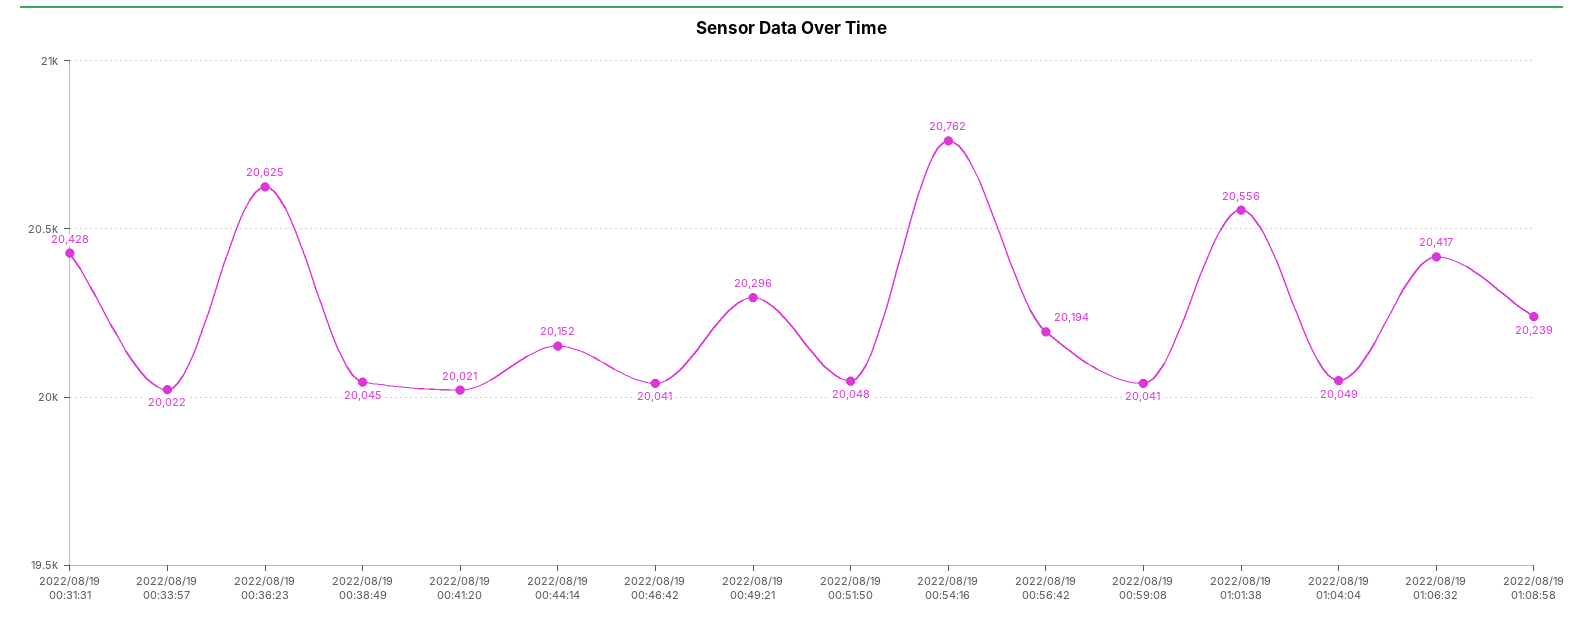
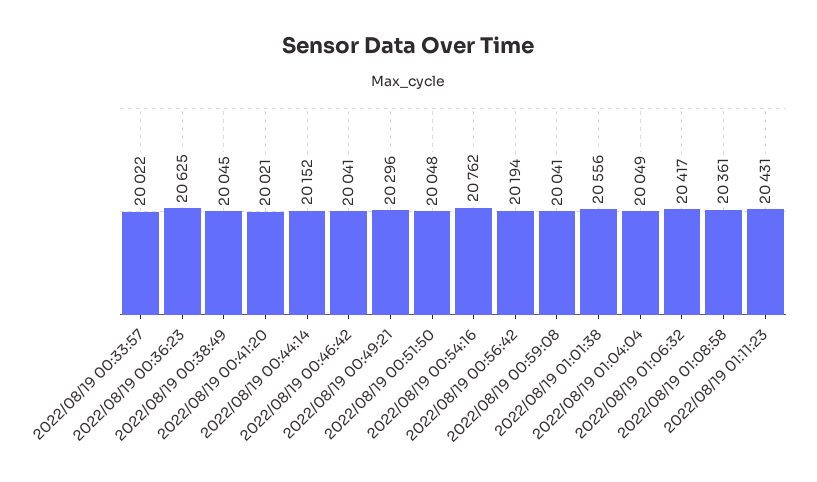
2022/08/19 00:31:31: 20428 -> none
2022/08/19 01:08:58: 20239 -> 20361
2022/08/19 01:11:23: none -> 20431

